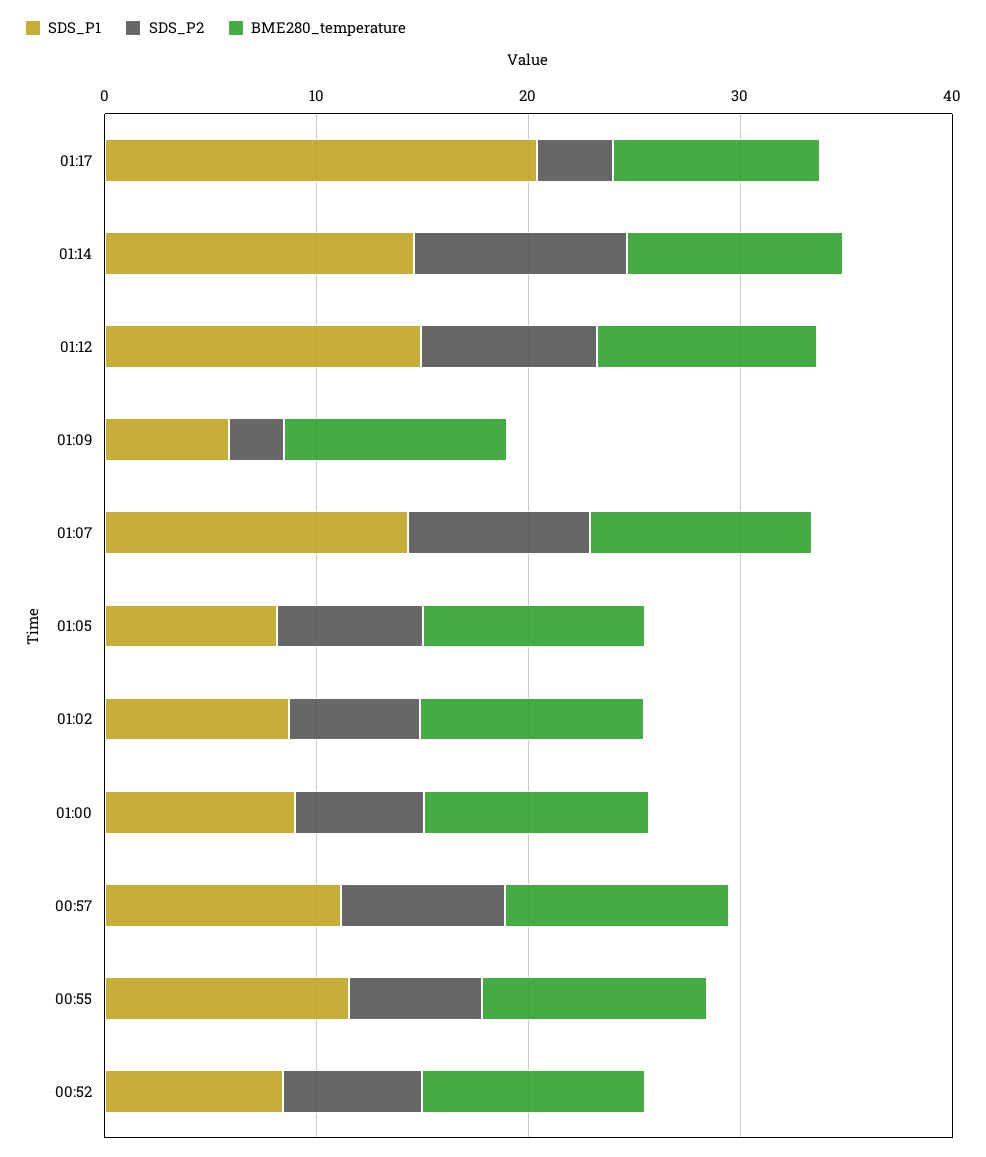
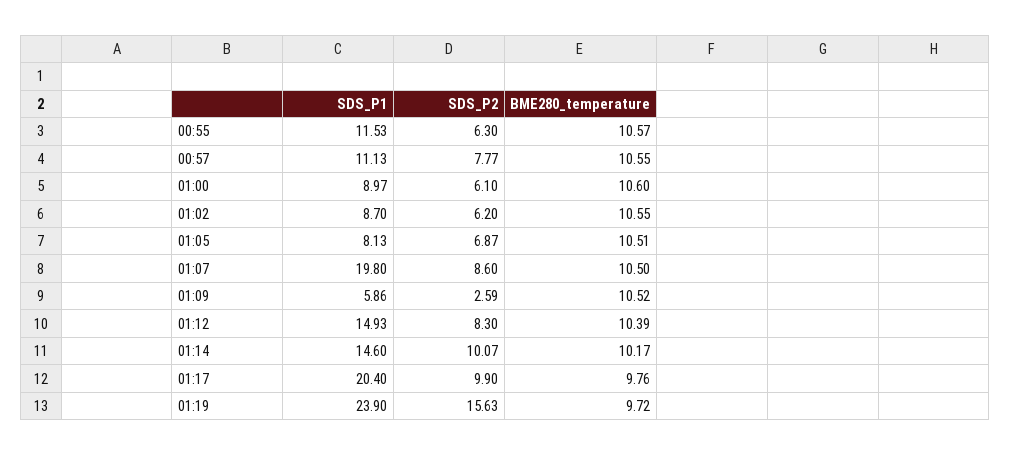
SDS_P2, 01:17: 4 -> 9.9
SDS_P1, 01:07: 14 -> 19.8
SDS_P1, 00:52: 8 -> none
SDS_P2, 00:52: 6 -> none
BME280_temperature, 00:52: 10 -> none
SDS_P1, 01:19: none -> 23.9
SDS_P2, 01:19: none -> 15.63
BME280_temperature, 01:19: none -> 9.72

